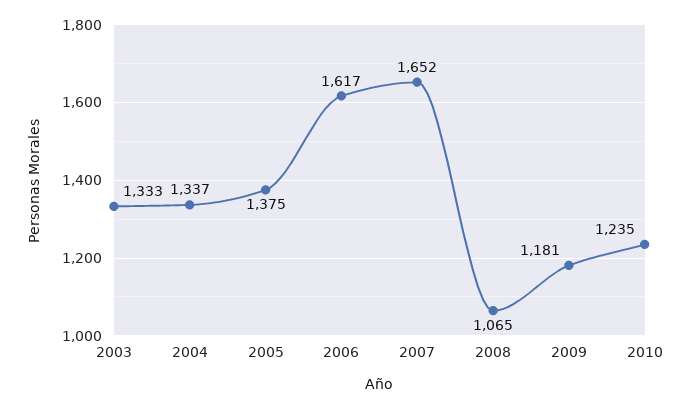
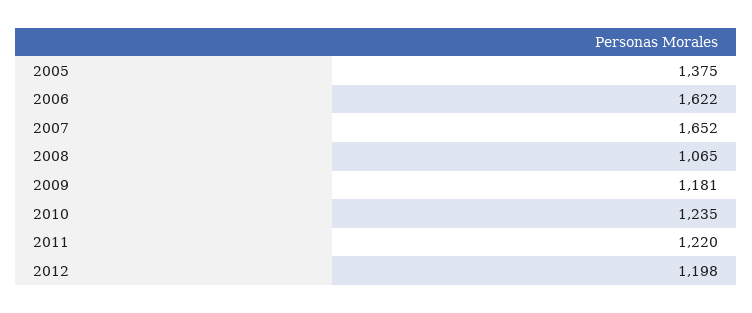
2003: 1333 -> none
2004: 1337 -> none
2006: 1617 -> 1622
2011: none -> 1220
2012: none -> 1198

